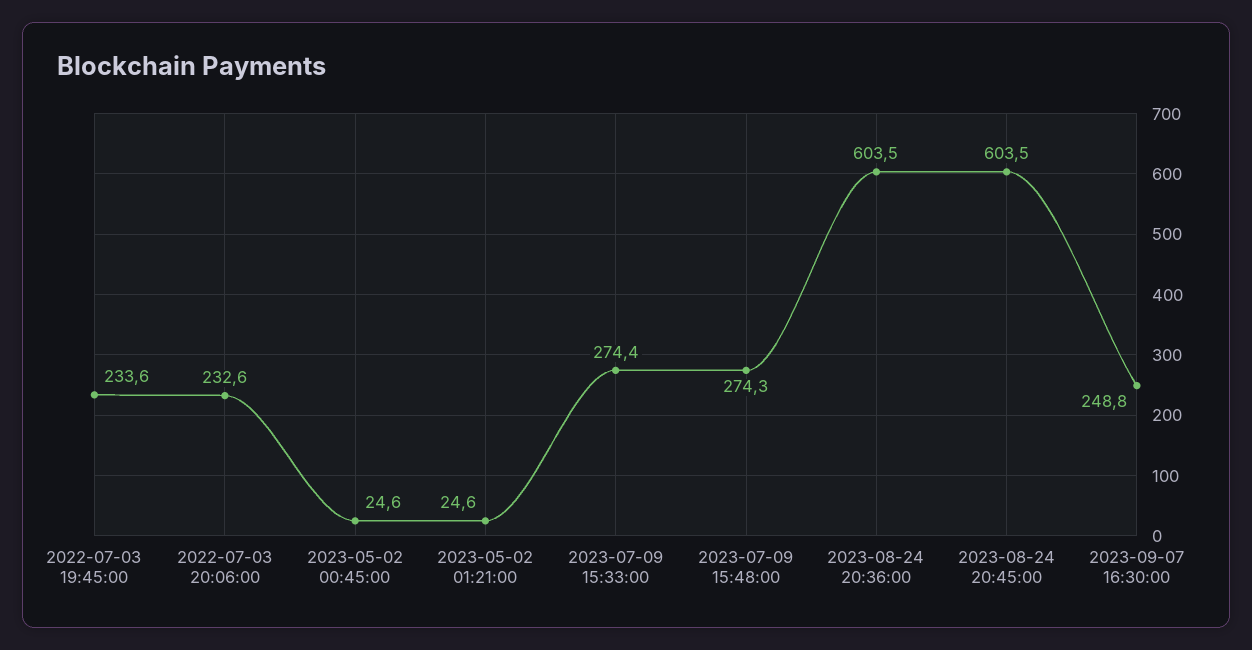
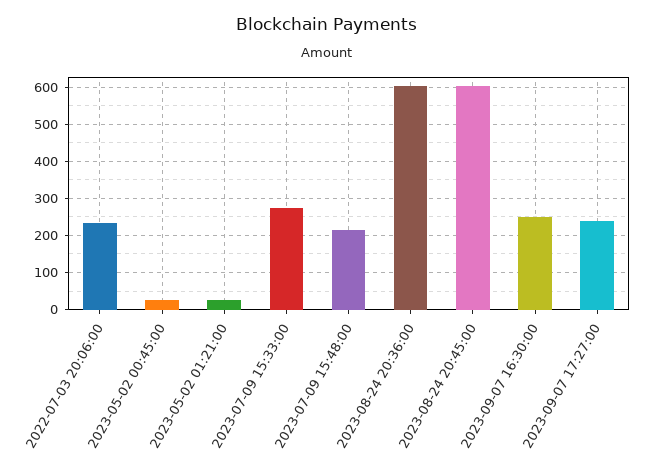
2022-07-03 19:45:00: 233.6 -> none
2023-07-09 15:48:00: 274.3 -> 220
2023-09-07 17:27:00: none -> 240

